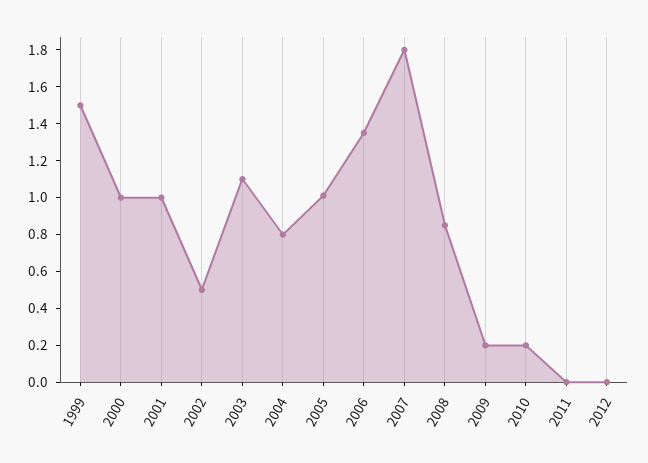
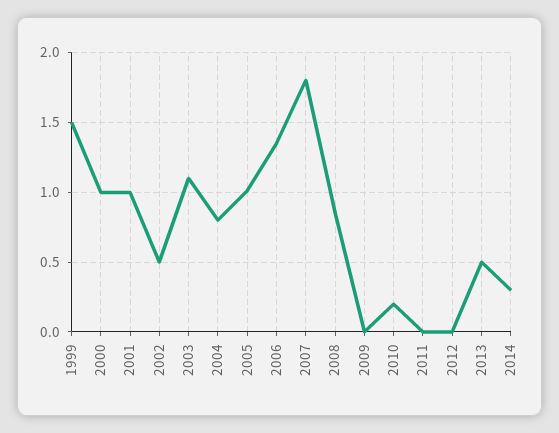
2009: 0.2 -> 0
2013: none -> 0.5
2014: none -> 0.3

